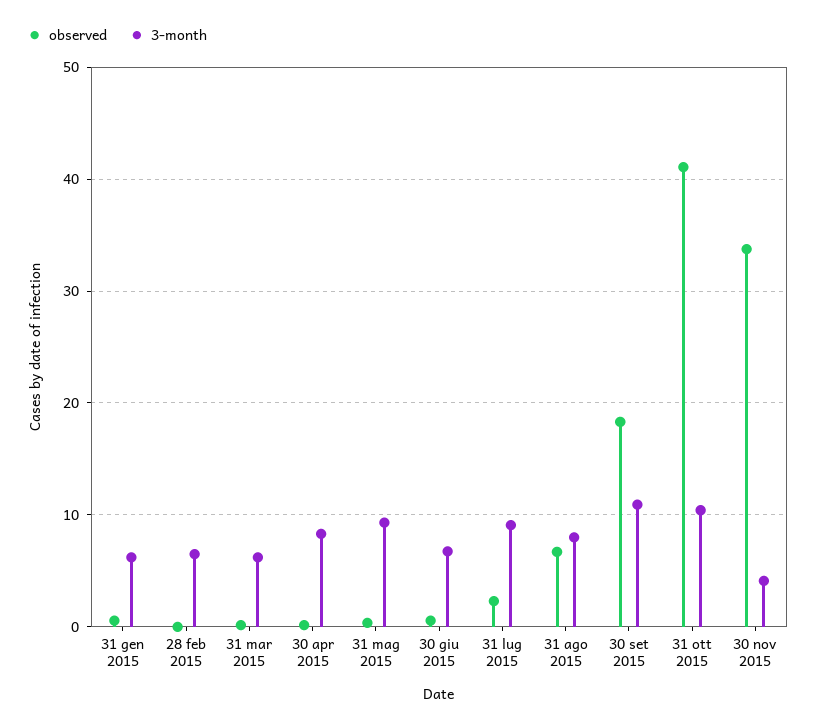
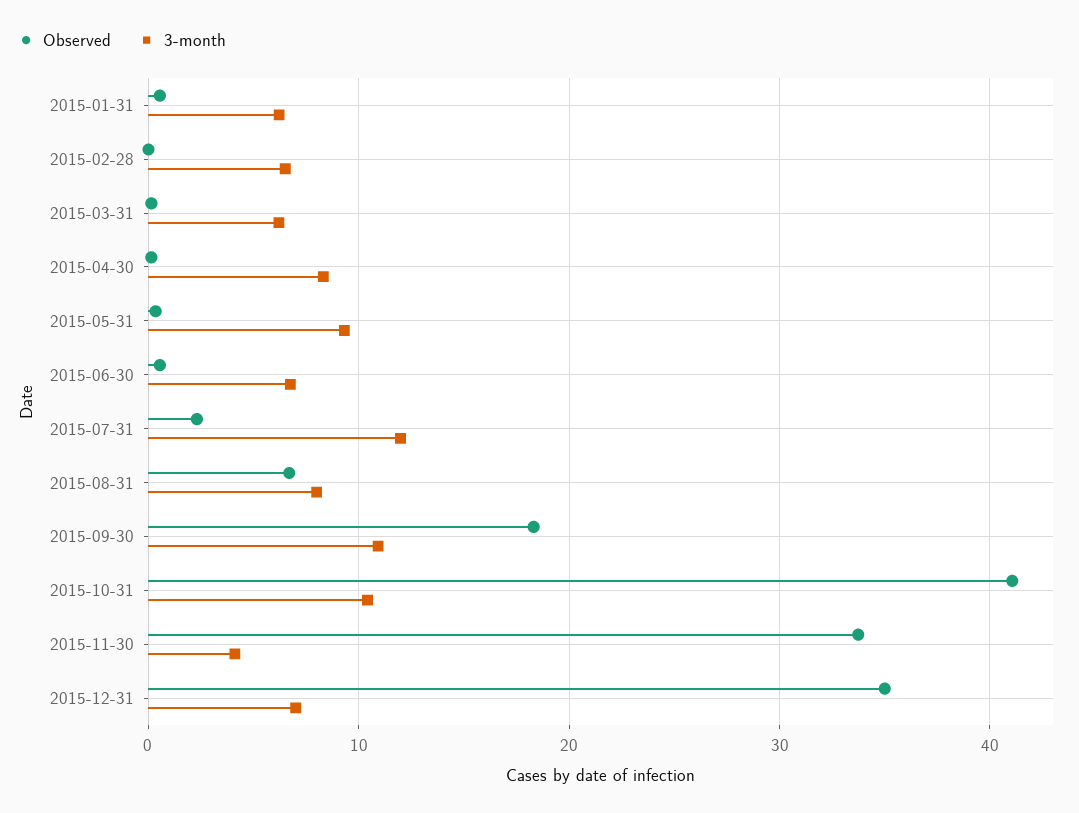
3-month, 31 lug 2015: 9 -> 12
observed, 2015-12-31: none -> 35
3-month, 2015-12-31: none -> 7

